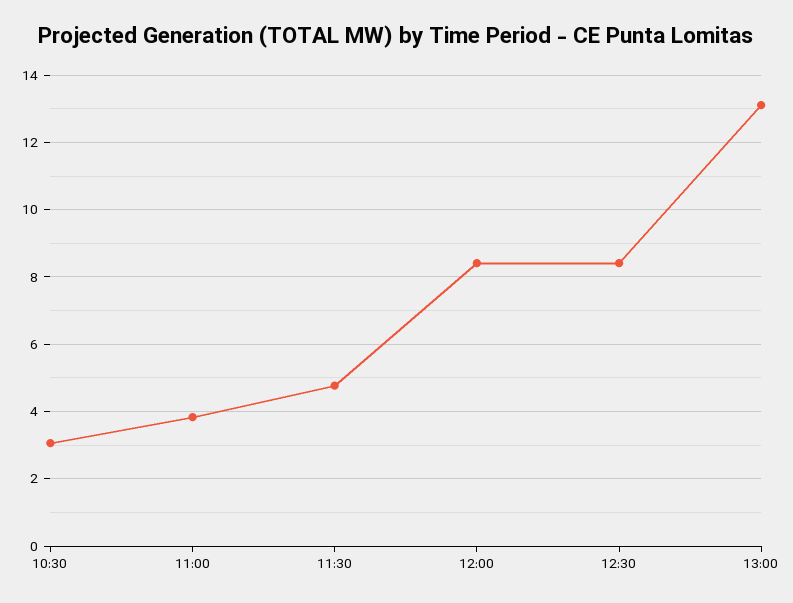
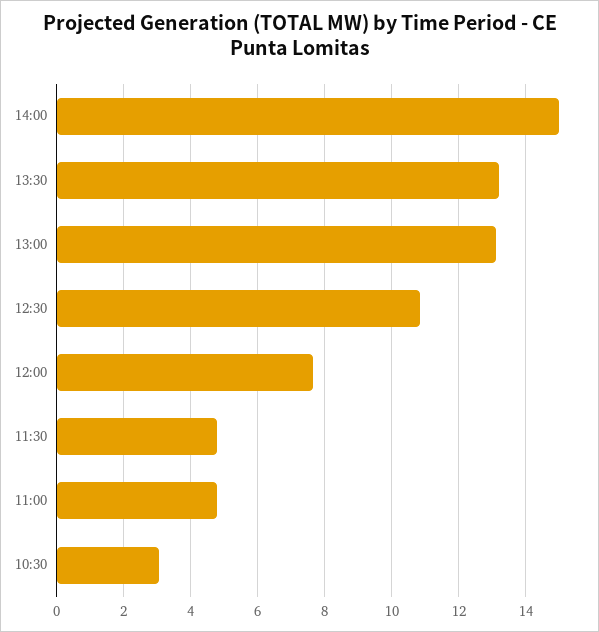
11:00: 3.8 -> 4.8
12:00: 8.4 -> 7.6
12:30: 8.4 -> 10.8
14:00: none -> 15
13:30: none -> 13.2

